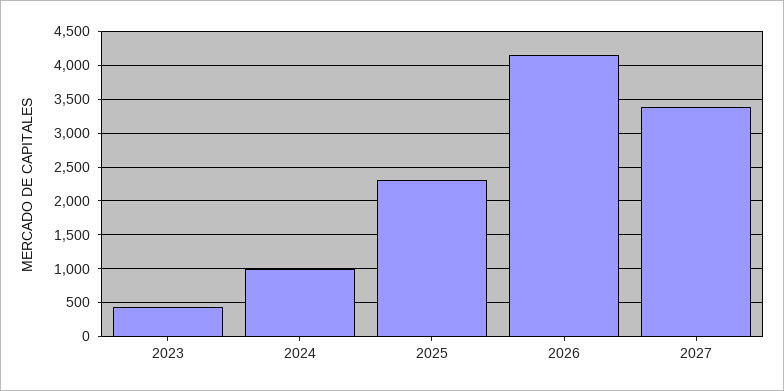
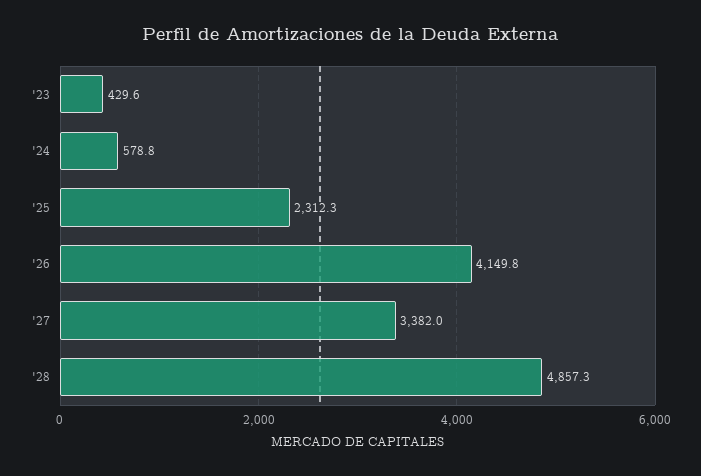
2024: 1000 -> 578.8
'28: none -> 4857.3

